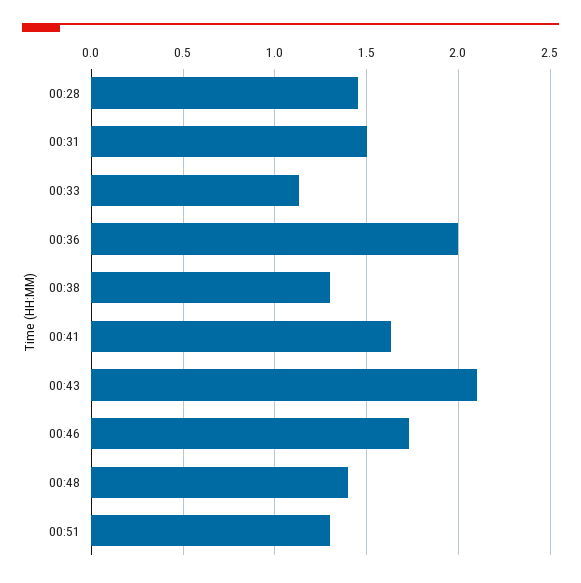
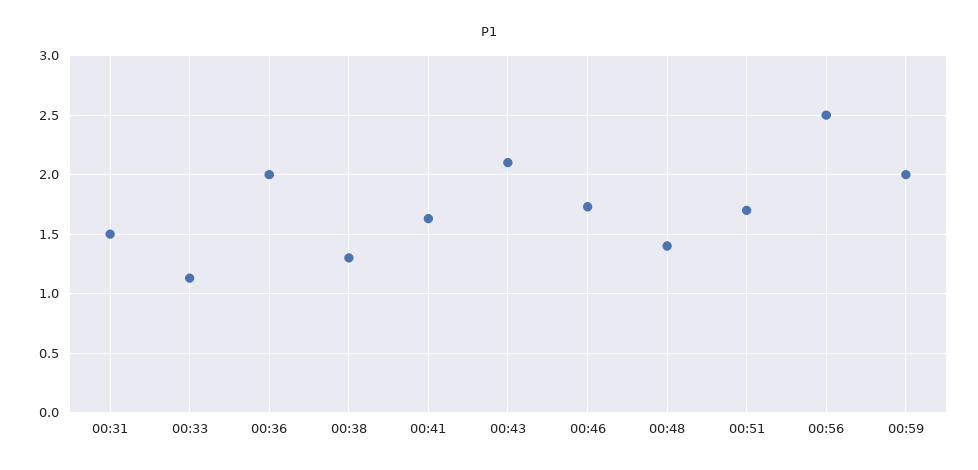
00:28: 1.45 -> none
00:51: 1.3 -> 1.7
00:56: none -> 2.5
00:59: none -> 2

